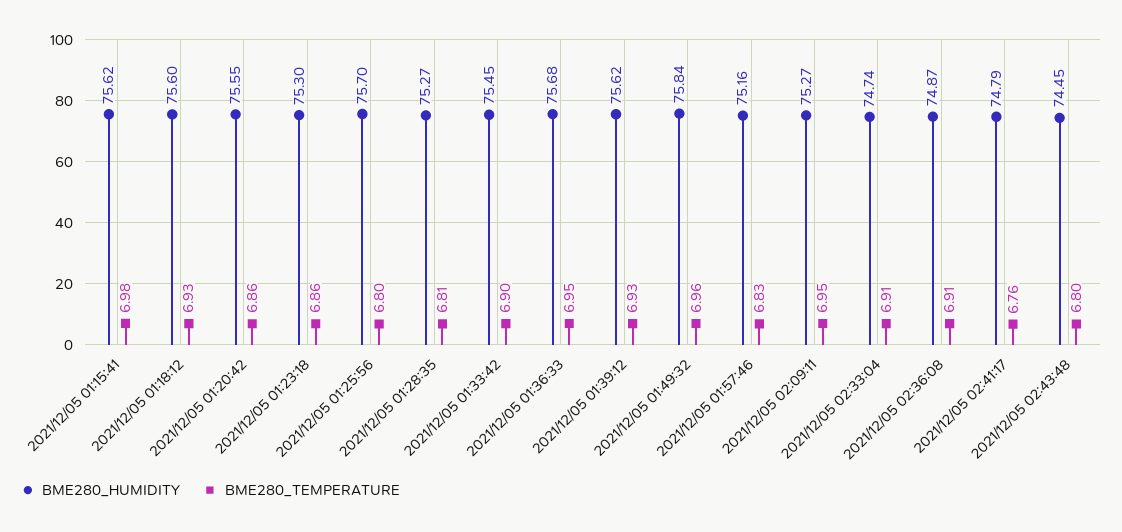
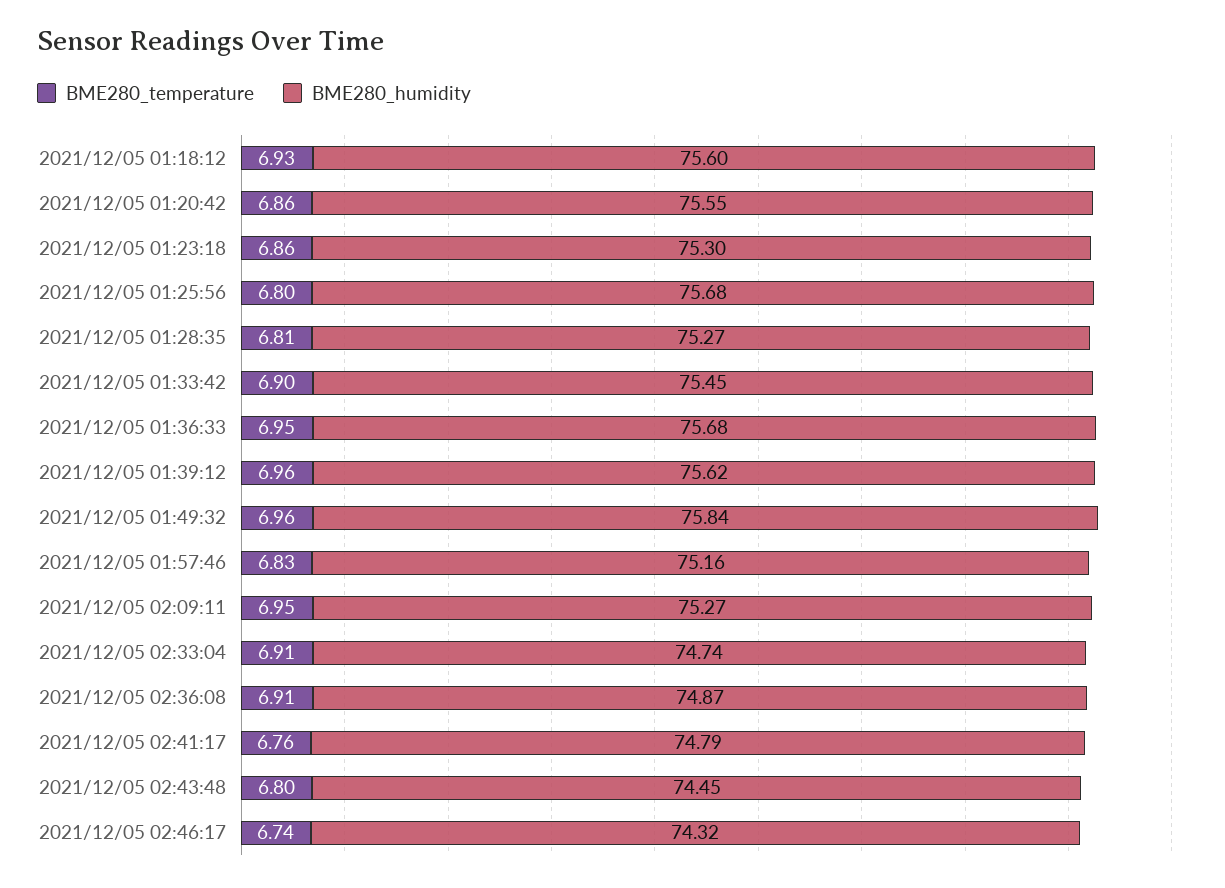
BME280_HUMIDITY, 2021/12/05 01:15:41: 75.62 -> none
BME280_TEMPERATURE, 2021/12/05 01:15:41: 6.98 -> none
BME280_HUMIDITY, 2021/12/05 01:25:56: 75.7 -> 75.68
BME280_TEMPERATURE, 2021/12/05 01:39:12: 6.93 -> 6.96
BME280_TEMPERATURE, 2021/12/05 02:46:17: none -> 6.74
BME280_HUMIDITY, 2021/12/05 02:46:17: none -> 74.32

